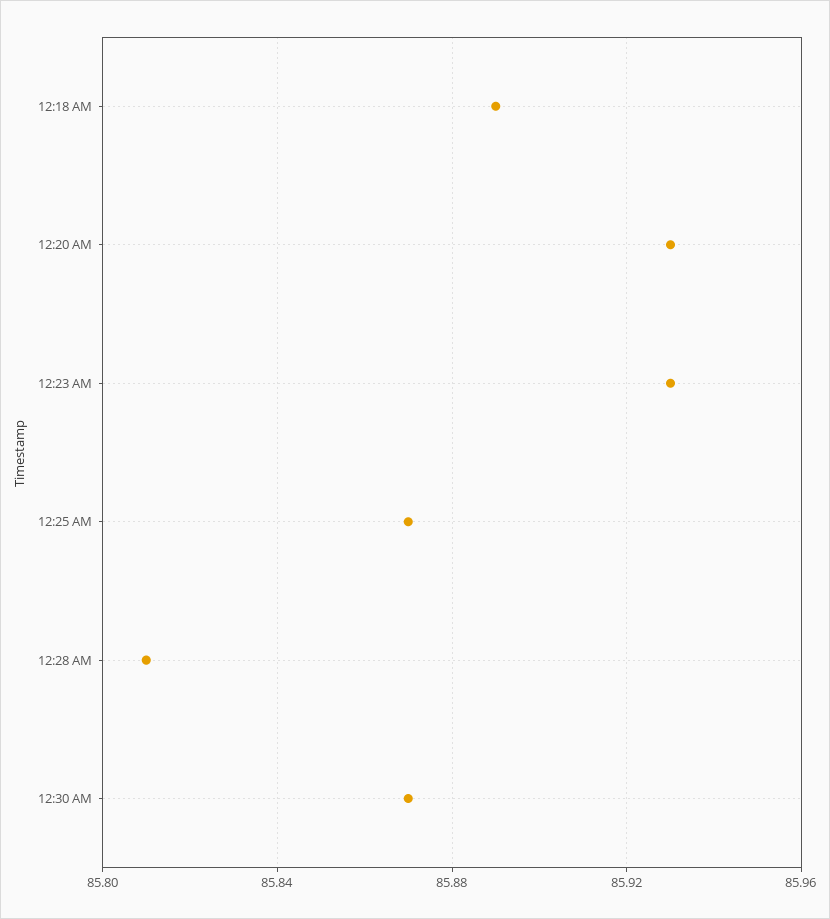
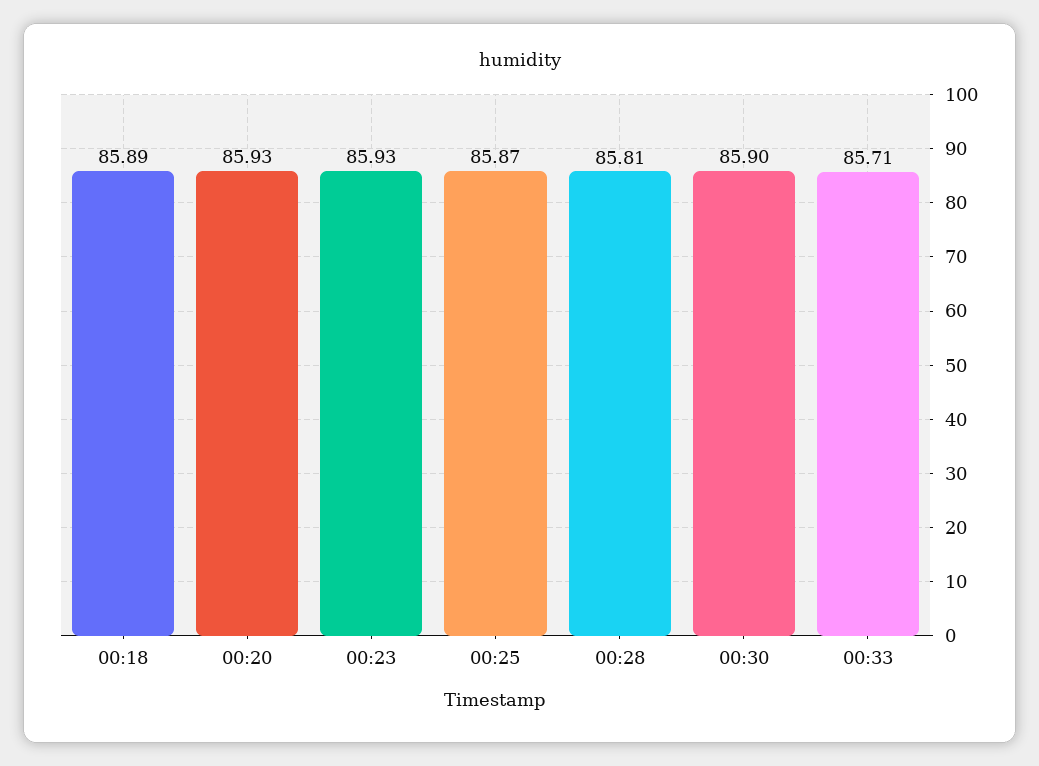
12:30 AM: 85.87 -> 85.9
00:33: none -> 85.71

